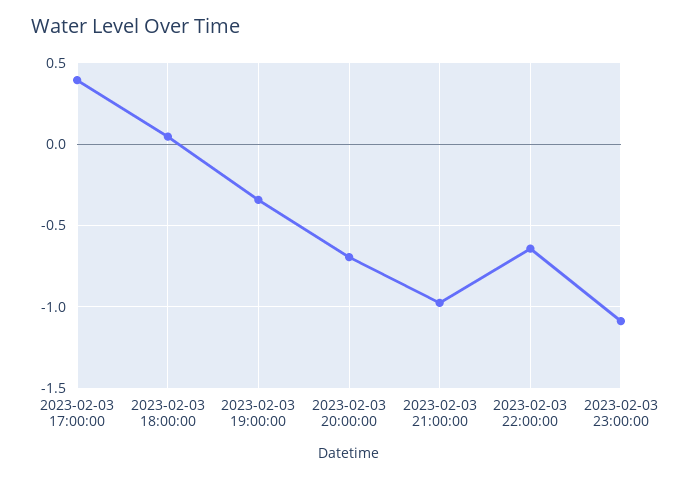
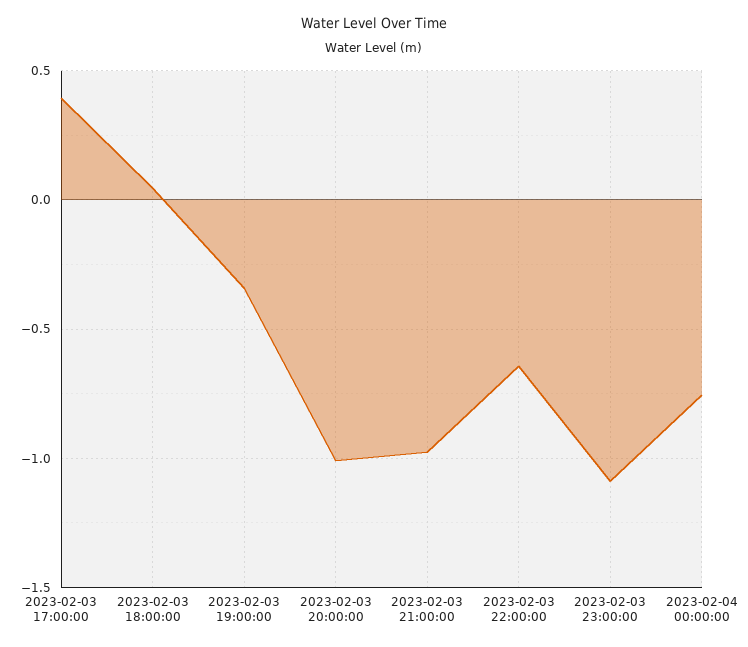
2023-02-03 20:00:00: -0.7 -> -1
2023-02-04 00:00:00: none -> -0.75

